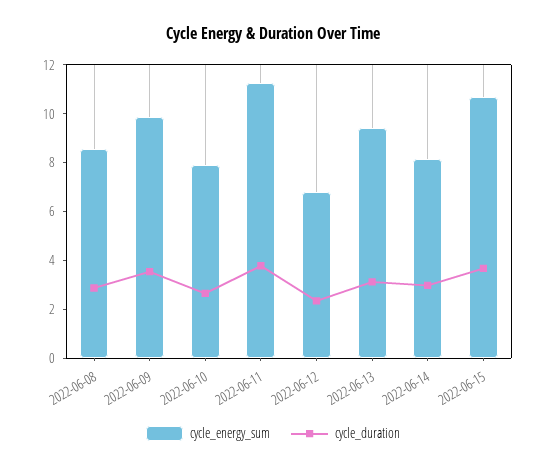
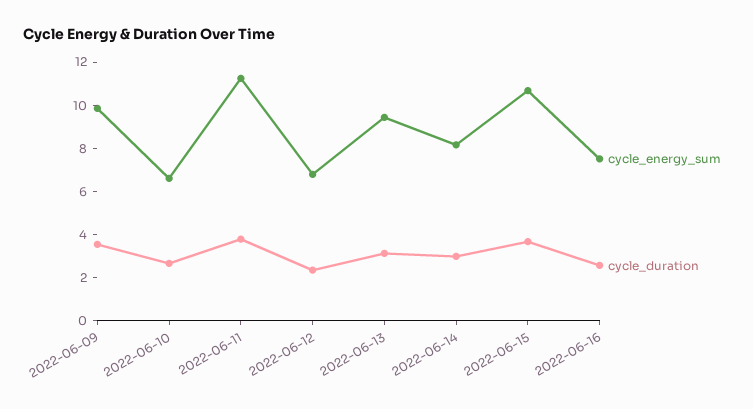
cycle_energy_sum, 2022-06-08: 8.5 -> none
cycle_duration, 2022-06-08: 3 -> none
cycle_energy_sum, 2022-06-10: 8 -> 6.5
cycle_energy_sum, 2022-06-16: none -> 7.5
cycle_duration, 2022-06-16: none -> 2.5

